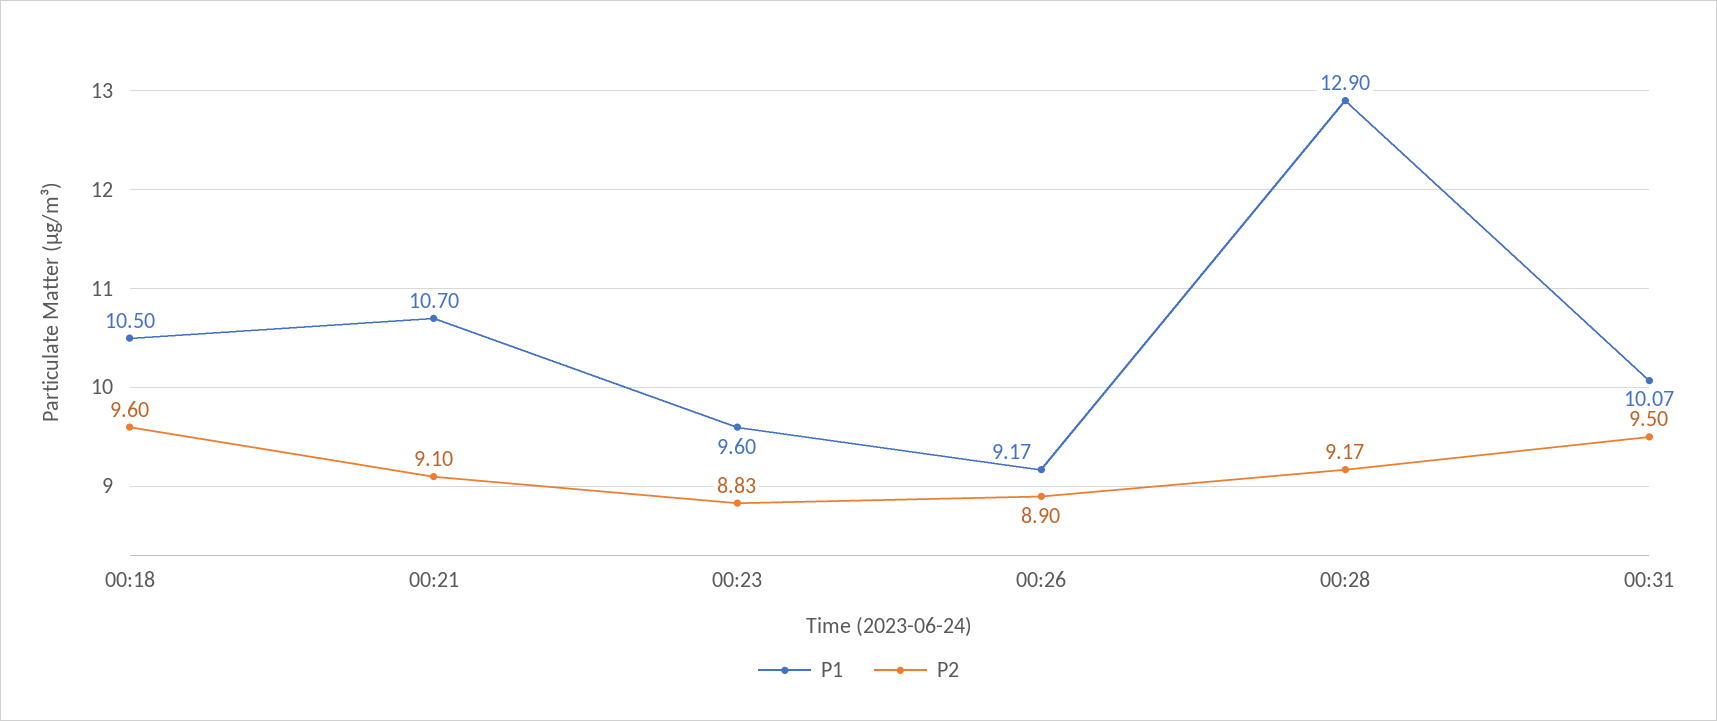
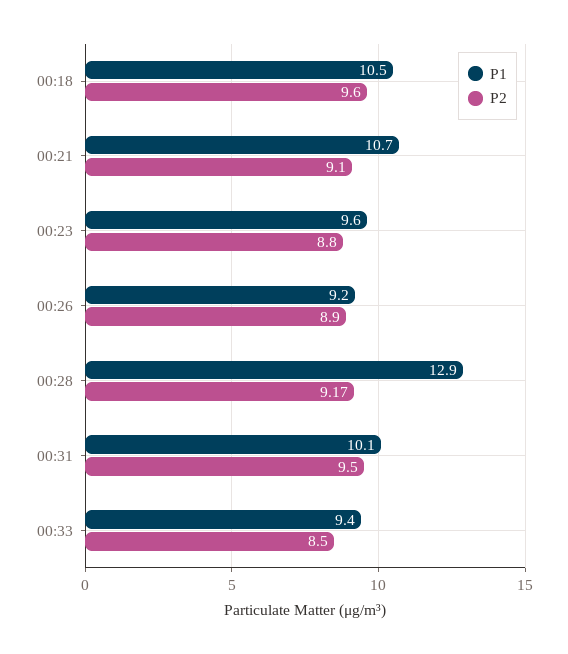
P2, 00:23: 8.83 -> 8.8
P1, 00:33: none -> 9.4
P2, 00:33: none -> 8.5

